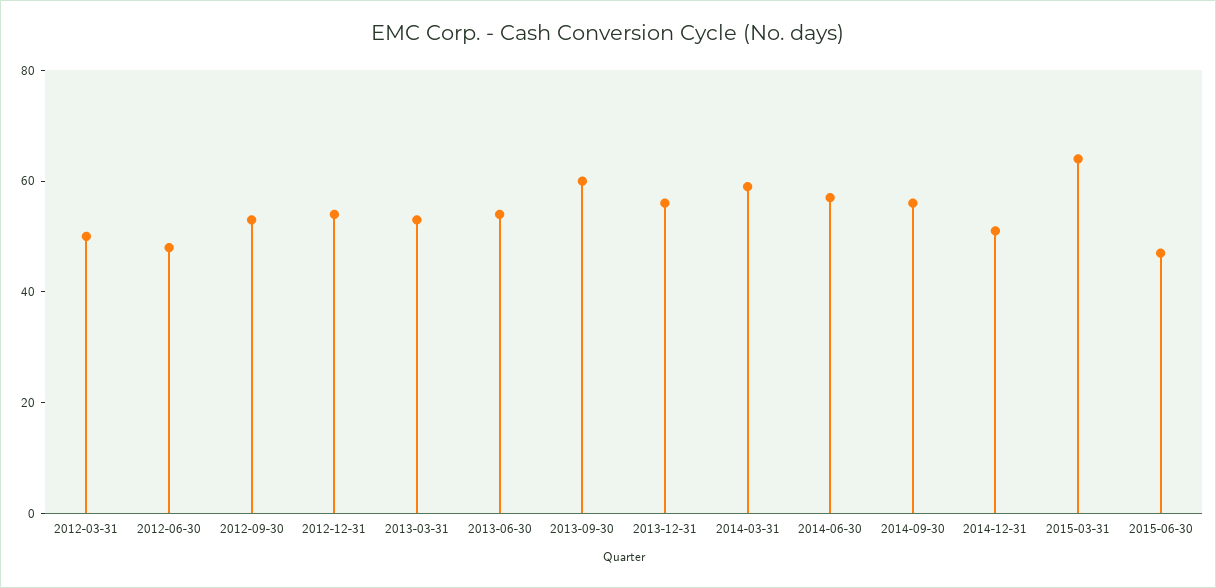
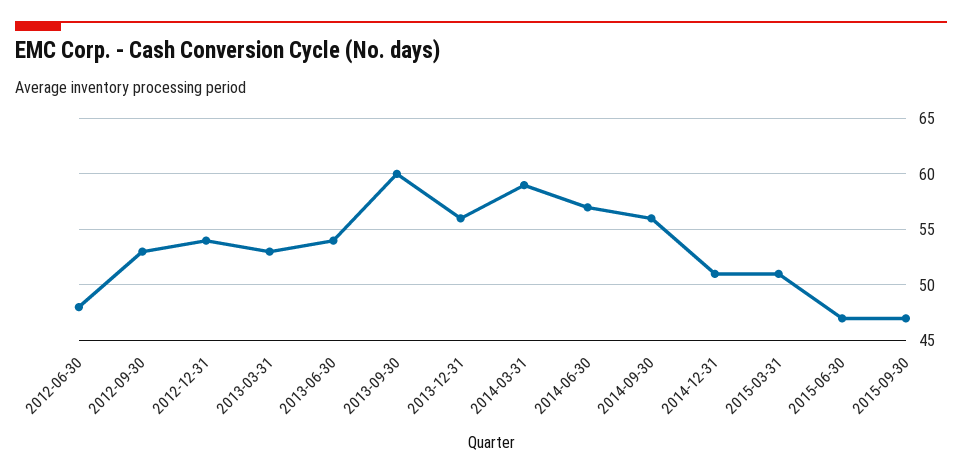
2012-03-31: 50 -> none
2015-03-31: 65 -> 51
2015-09-30: none -> 47

